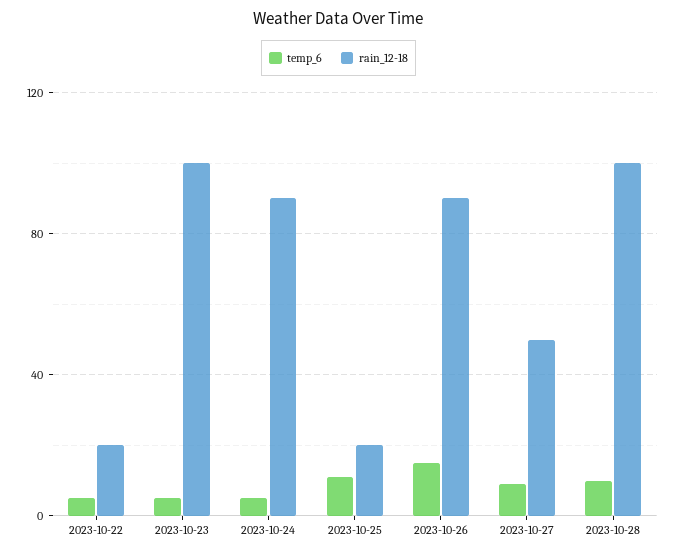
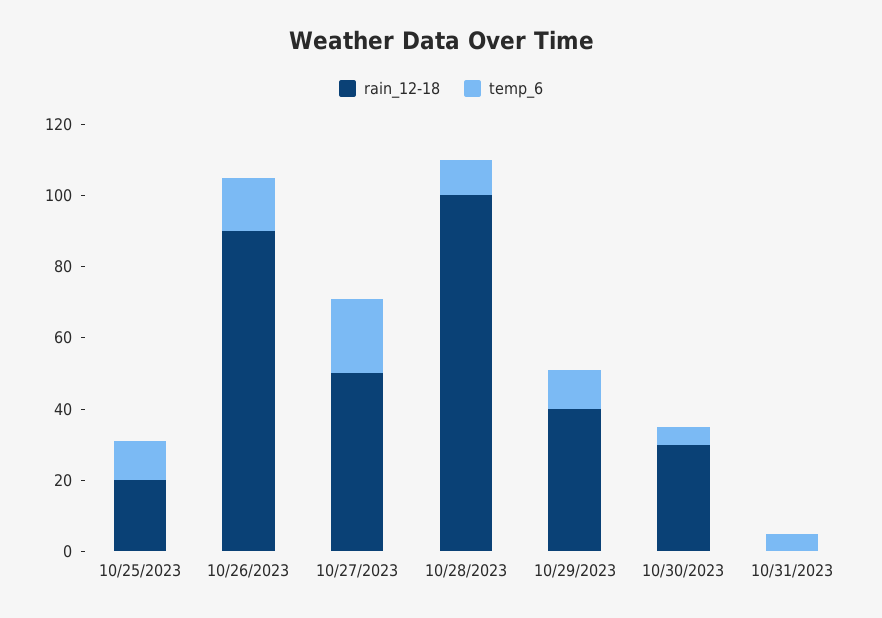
temp_6, 2023-10-22: 5 -> none
rain_12-18, 2023-10-22: 20 -> none
temp_6, 2023-10-23: 5 -> none
rain_12-18, 2023-10-23: 100 -> none
temp_6, 2023-10-24: 5 -> none
rain_12-18, 2023-10-24: 90 -> none
temp_6, 2023-10-27: 10 -> 20
rain_12-18, 10/29/2023: none -> 40
temp_6, 10/29/2023: none -> 10
rain_12-18, 10/30/2023: none -> 30
temp_6, 10/30/2023: none -> 5
rain_12-18, 10/31/2023: none -> 0
temp_6, 10/31/2023: none -> 5

